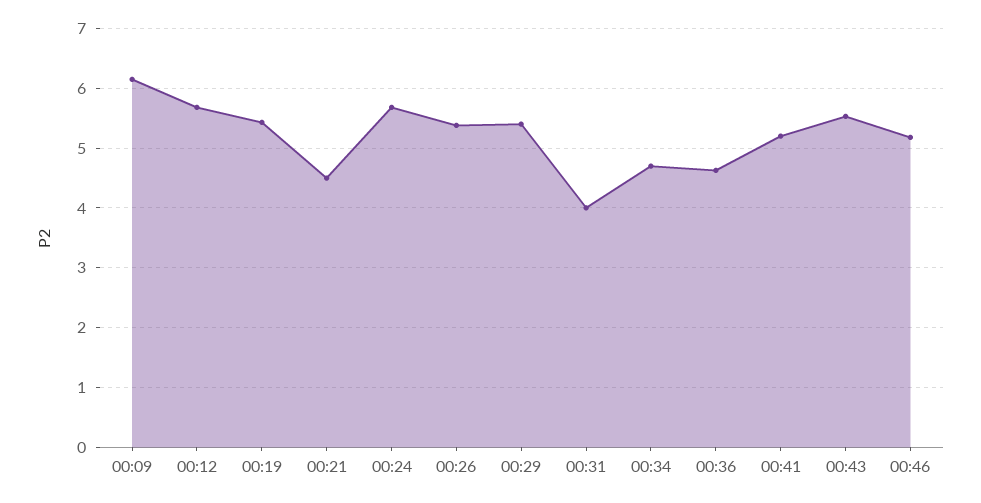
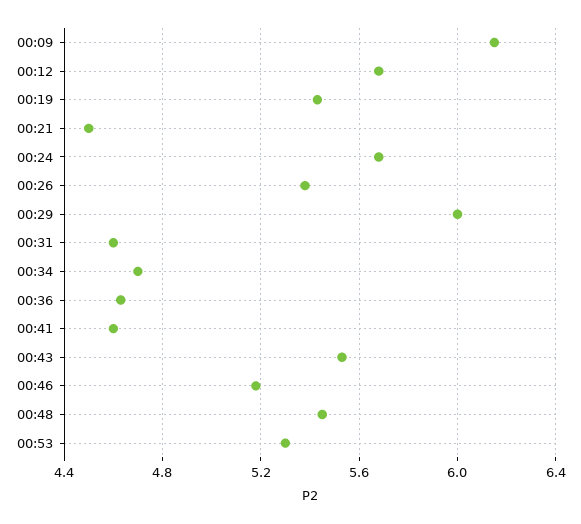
00:29: 5.4 -> 6
00:31: 4 -> 4.6
00:41: 5.2 -> 4.6
00:48: none -> 5.45
00:53: none -> 5.3

